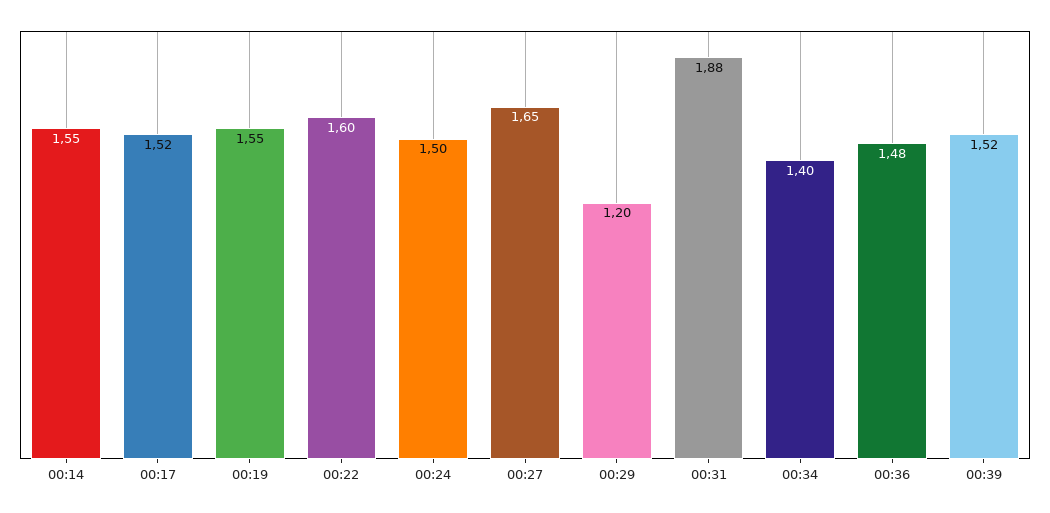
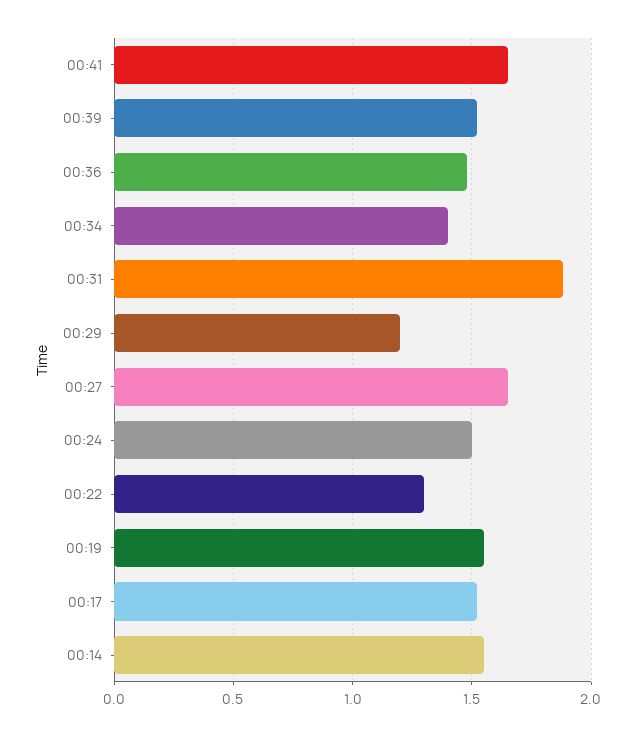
00:22: 1.6 -> 1.3
00:41: none -> 1.65

